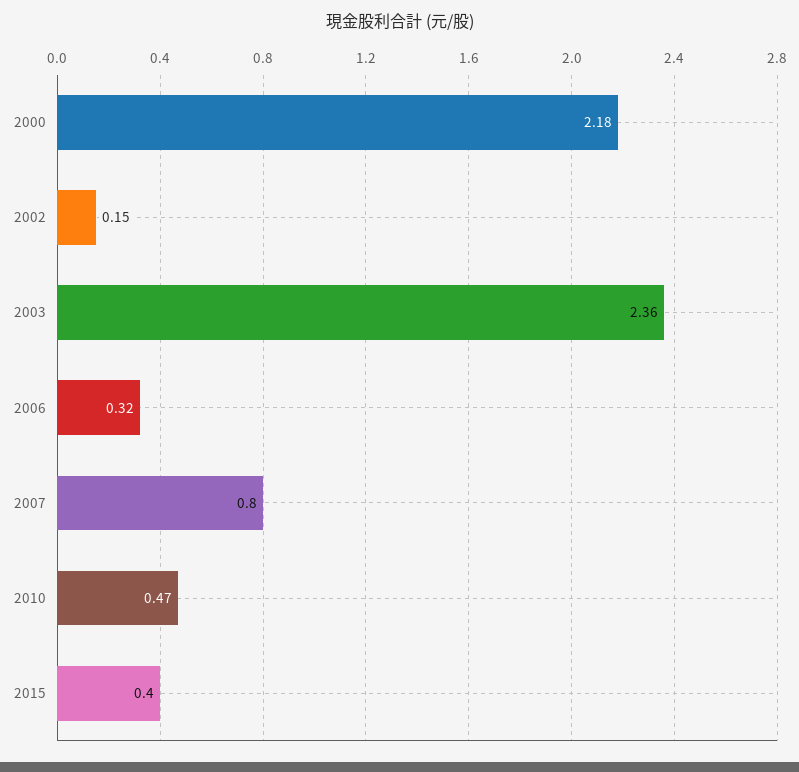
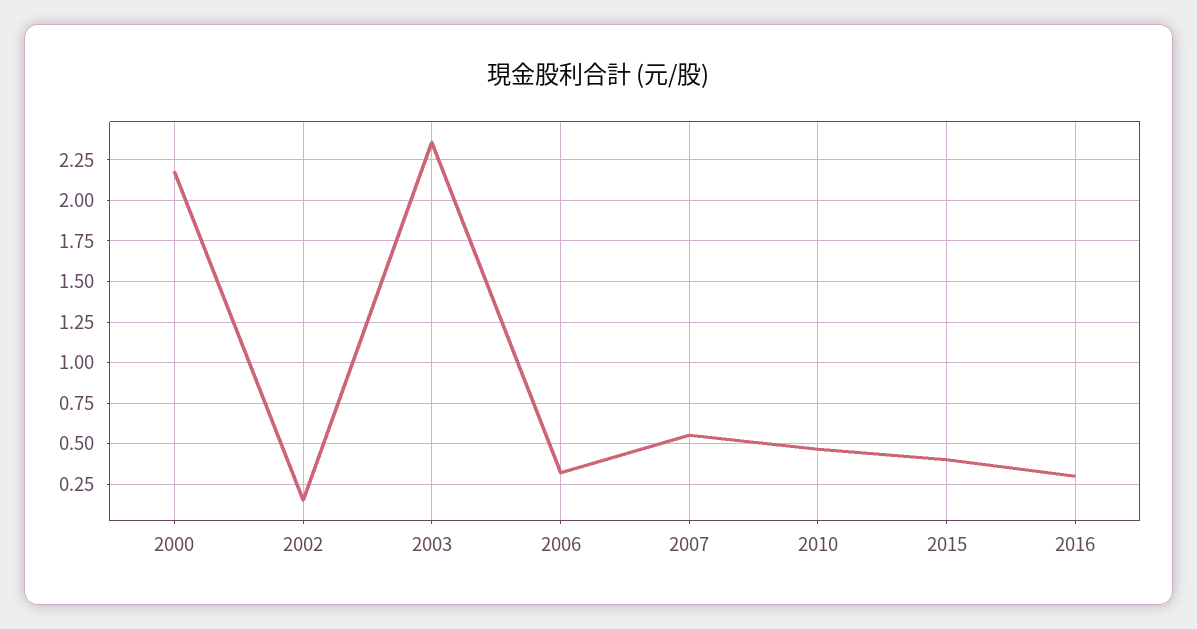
2007: 0.8 -> 0.55
2016: none -> 0.3

